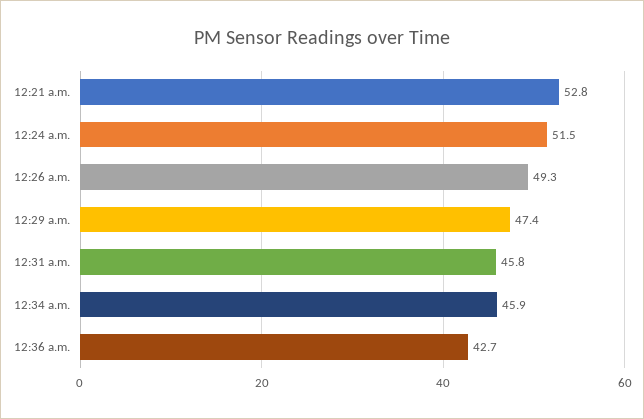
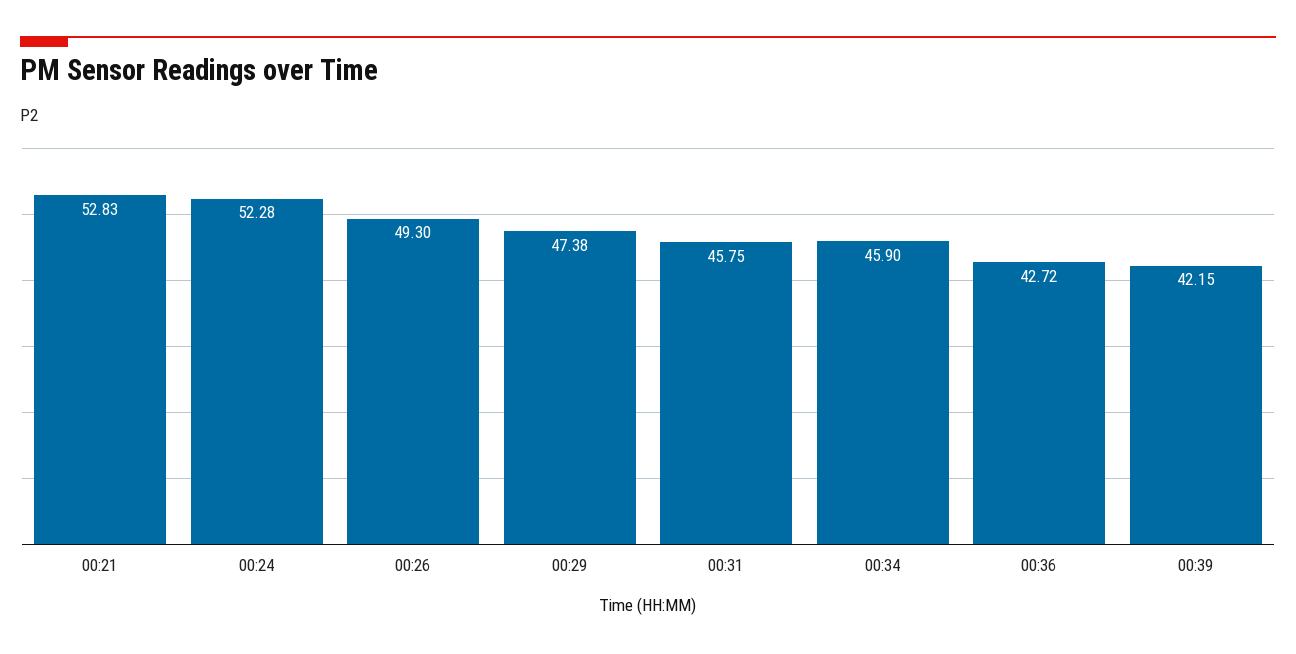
12:24 a.m.: 51.5 -> 52.28
00:39: none -> 42.15

